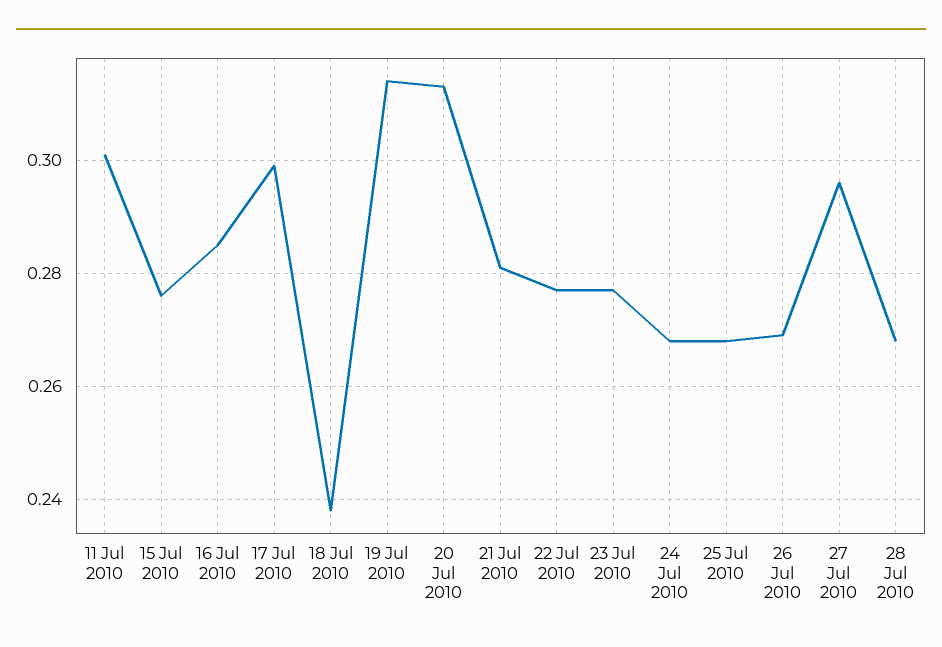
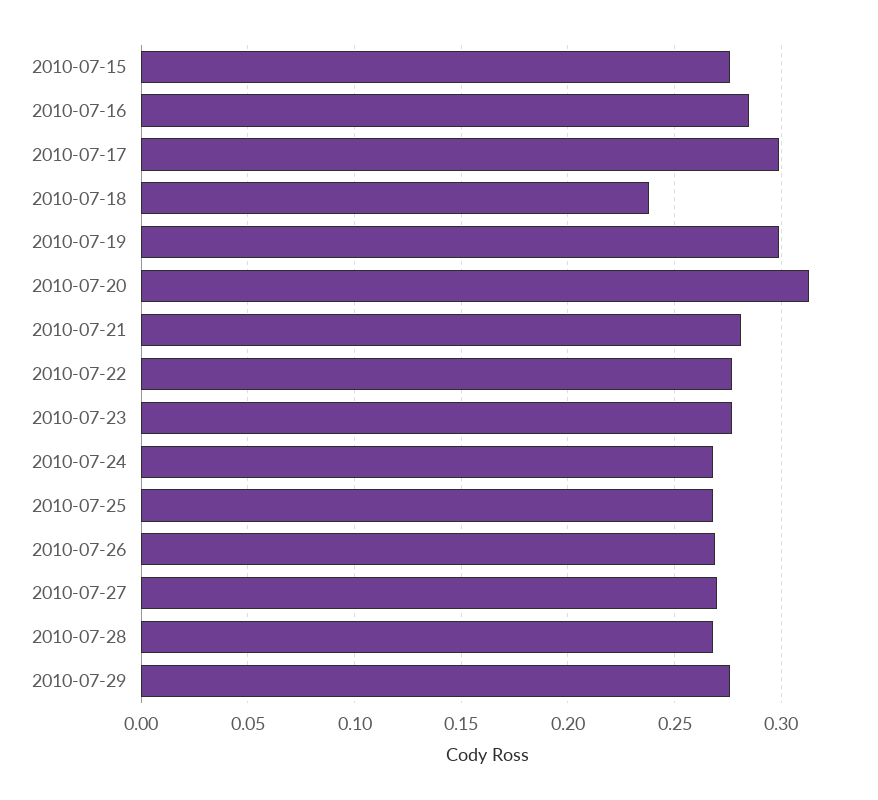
11 Jul 2010: 0.3 -> none
19 Jul 2010: 0.315 -> 0.3
27 Jul 2010: 0.295 -> 0.27
2010-07-29: none -> 0.275

